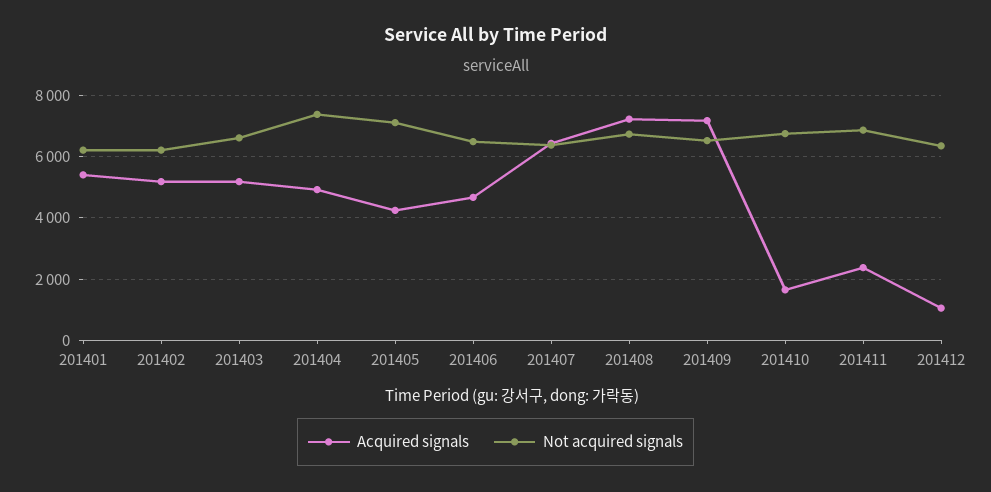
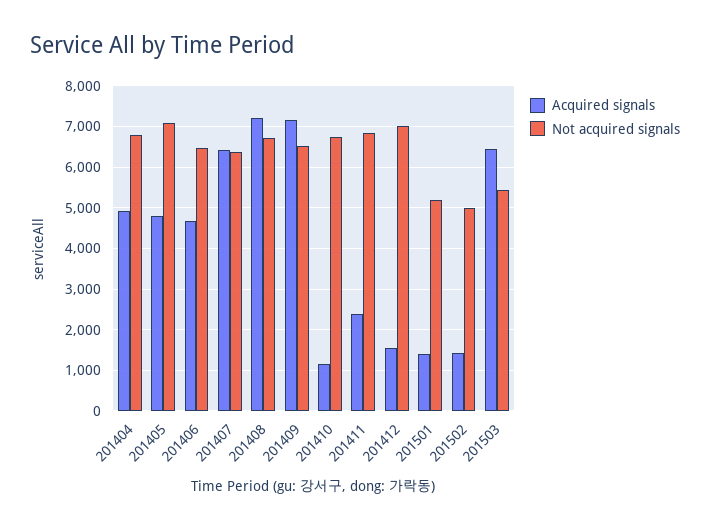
Acquired signals, 201401: 5400 -> none
Not acquired signals, 201401: 6200 -> none
Acquired signals, 201402: 5200 -> none
Not acquired signals, 201402: 6200 -> none
Acquired signals, 201403: 5200 -> none
Not acquired signals, 201403: 6600 -> none
Not acquired signals, 201404: 7400 -> 6800
Acquired signals, 201405: 4200 -> 4800
Acquired signals, 201410: 1600 -> 1200
Acquired signals, 201412: 1000 -> 1600
Not acquired signals, 201412: 6400 -> 7000
Acquired signals, 201501: none -> 1400
Not acquired signals, 201501: none -> 5200
Acquired signals, 201502: none -> 1400
Not acquired signals, 201502: none -> 5000
Acquired signals, 201503: none -> 6400
Not acquired signals, 201503: none -> 5400

